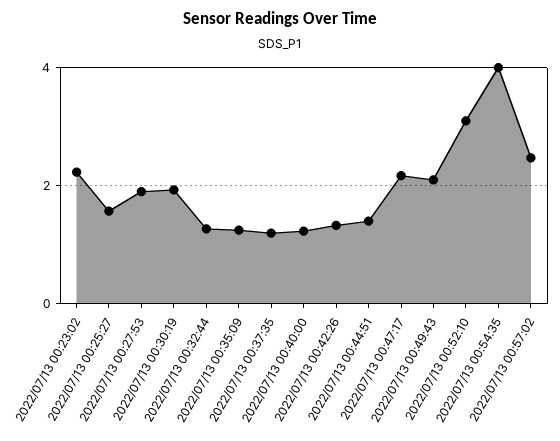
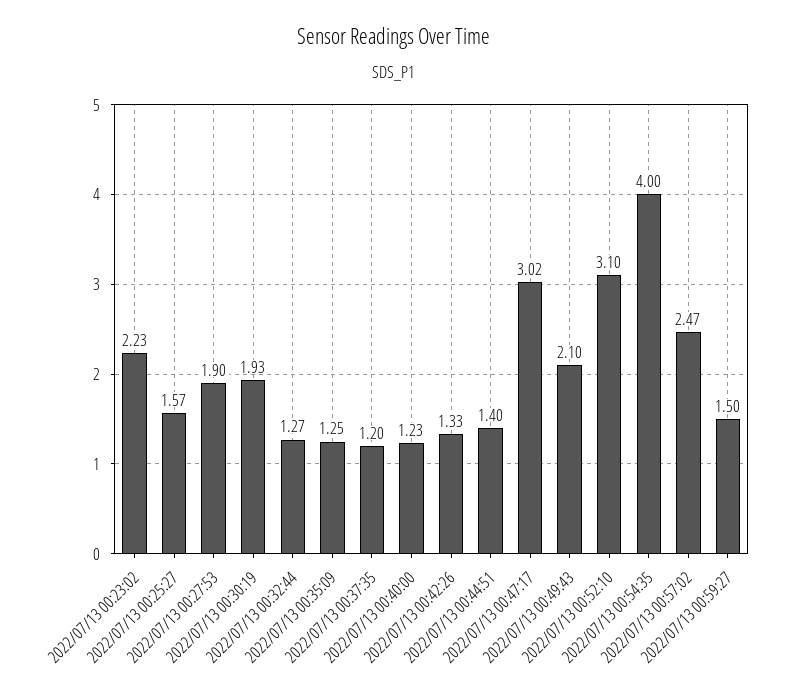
2022/07/13 00:47:17: 2.2 -> 3.02
2022/07/13 00:59:27: none -> 1.5

